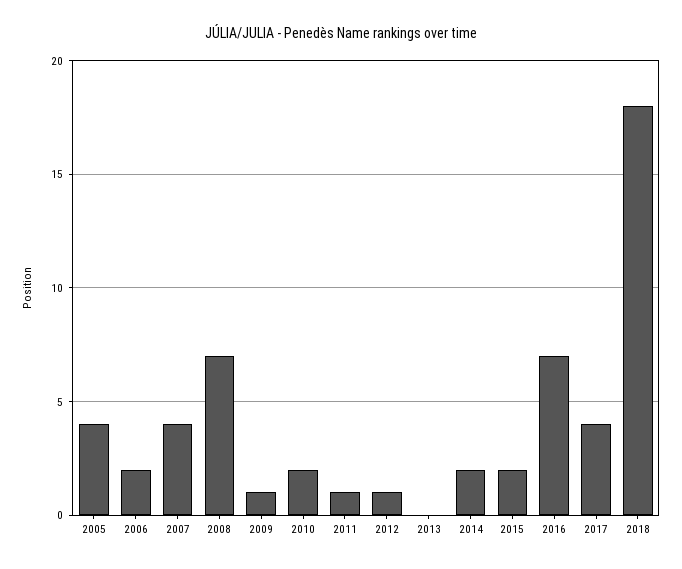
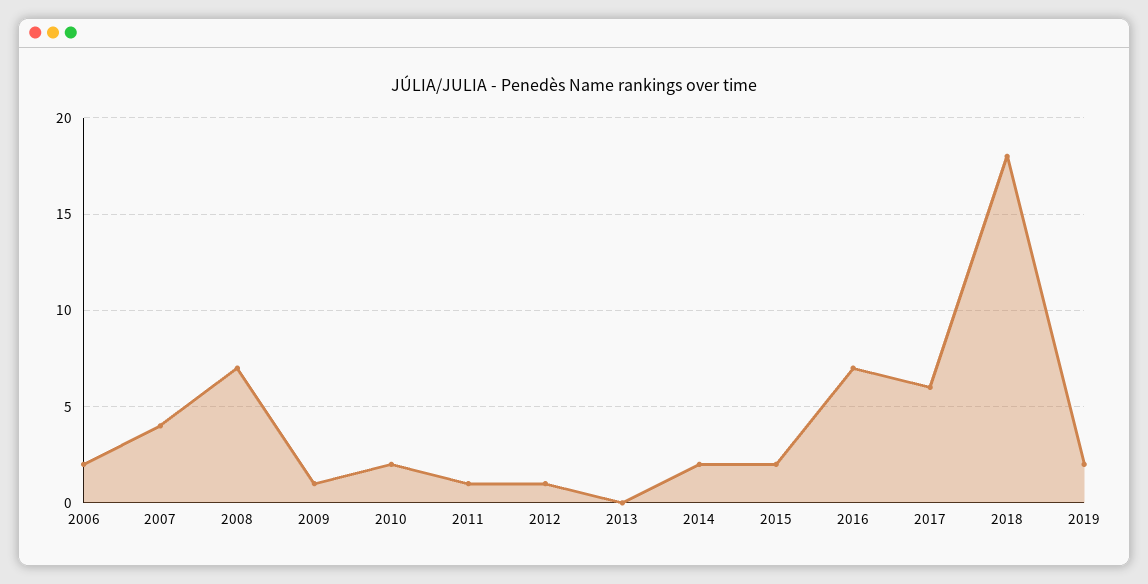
2005: 4 -> none
2017: 4 -> 6
2019: none -> 2

